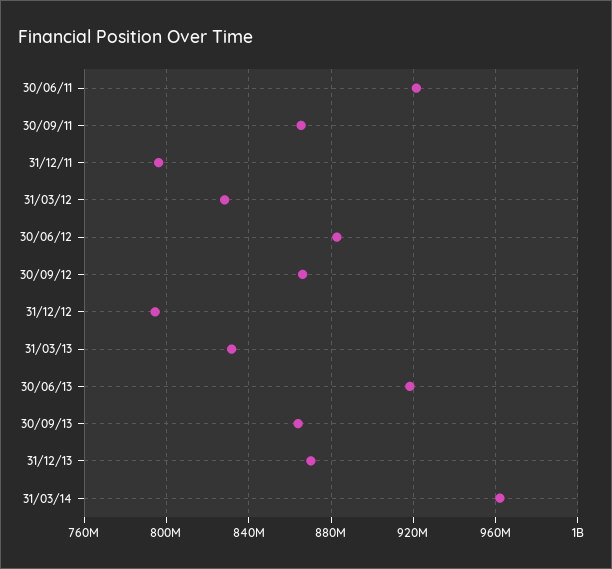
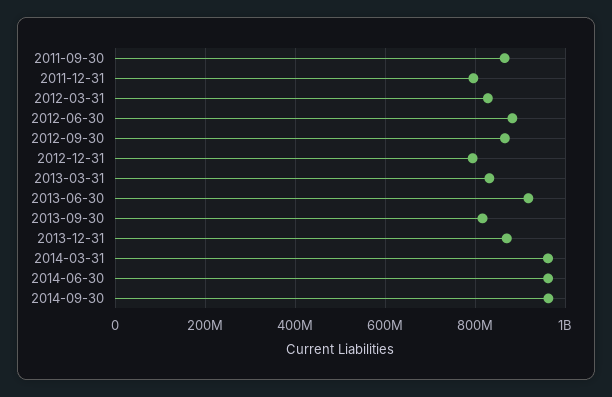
30/06/11: 920000000 -> none
30/09/13: 865000000 -> 820000000
2014-06-30: none -> 960000000
2014-09-30: none -> 960000000

